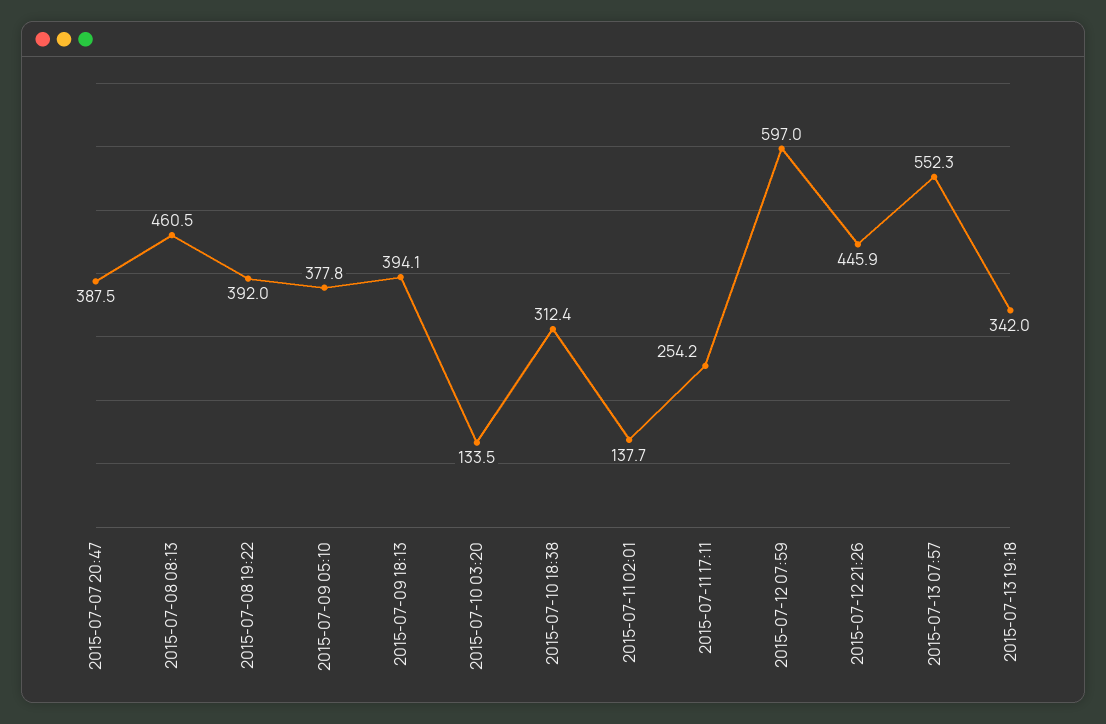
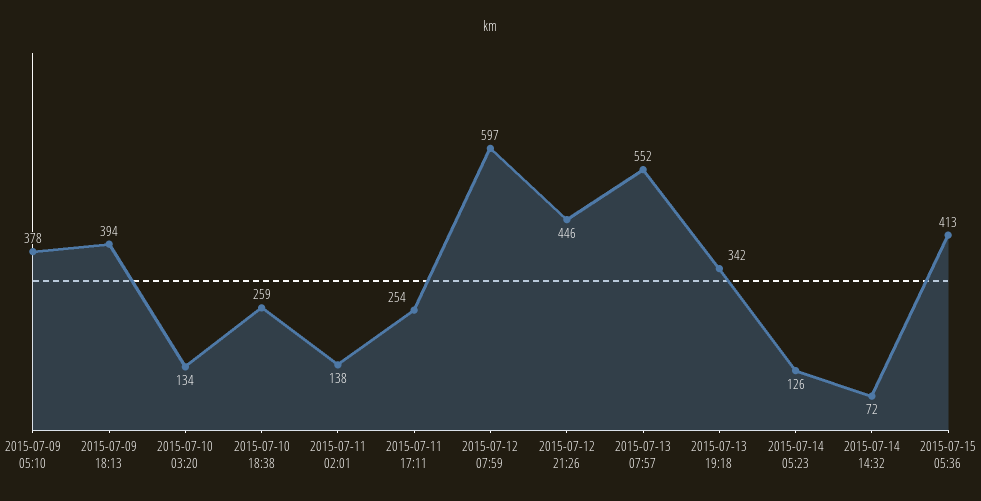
2015-07-07 20:47: 387.5 -> none
2015-07-08 08:13: 460.5 -> none
2015-07-08 19:22: 392 -> none
2015-07-10 18:38: 312.4 -> 259
2015-07-14 05:23: none -> 126
2015-07-14 14:32: none -> 72
2015-07-15 05:36: none -> 413

